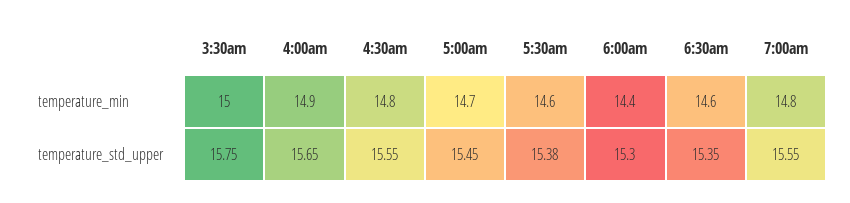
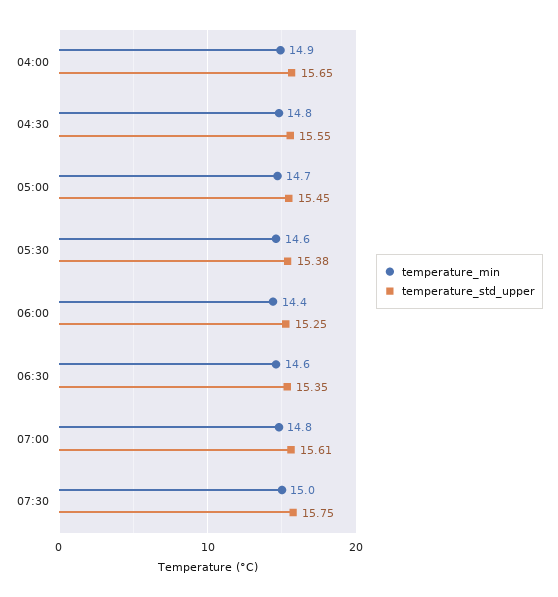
temperature_min, 3:30am: 15 -> none
temperature_std_upper, 3:30am: 15.75 -> none
temperature_std_upper, 6:00am: 15.3 -> 15.25
temperature_std_upper, 7:00am: 15.55 -> 15.61
temperature_min, 07:30: none -> 15
temperature_std_upper, 07:30: none -> 15.75

